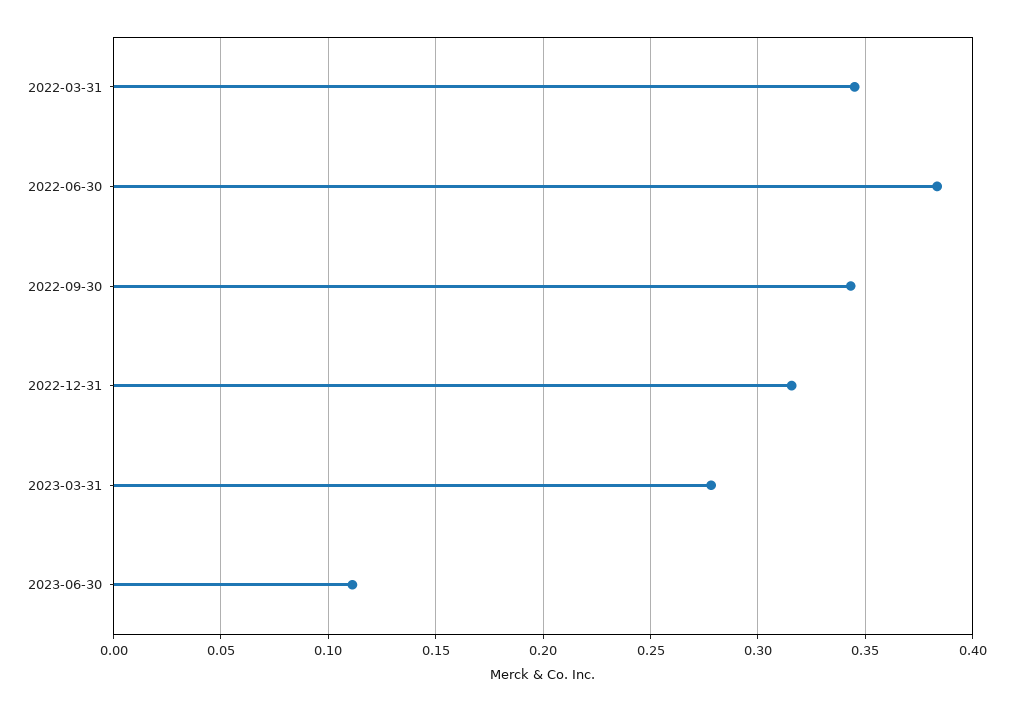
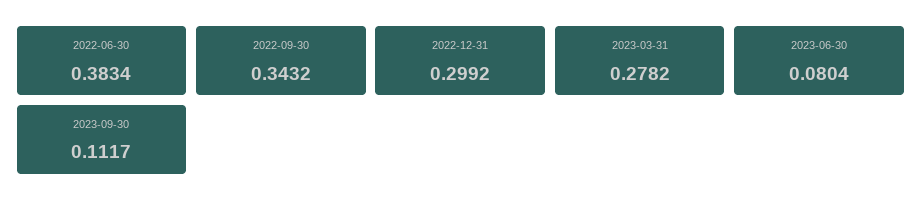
2022-03-31: 0.345 -> none
2022-12-31: 0.315 -> 0.2992
2023-06-30: 0.11 -> 0.0804
2023-09-30: none -> 0.1117

